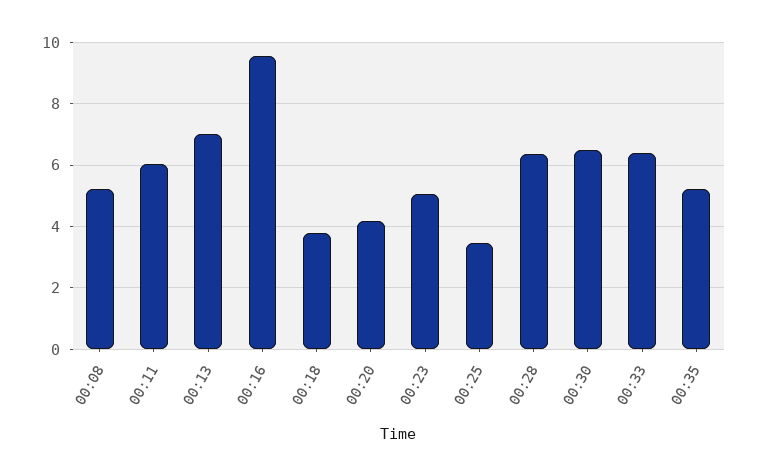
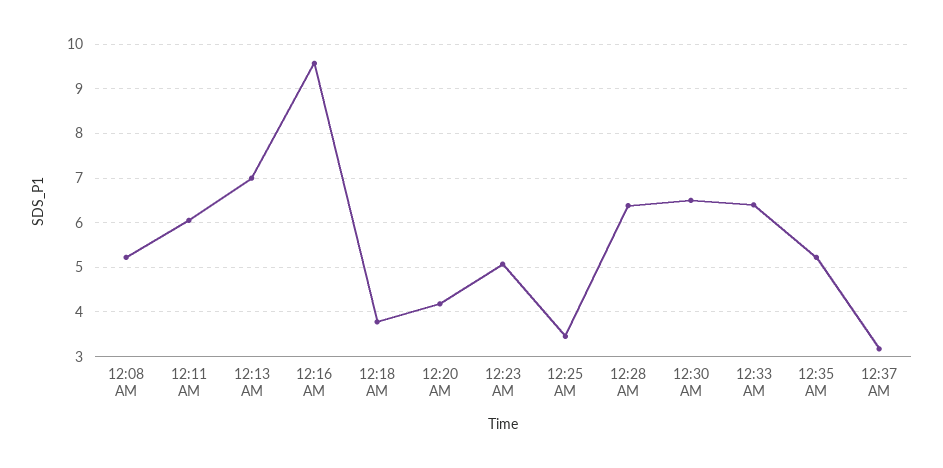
12:37 AM: none -> 3.2

